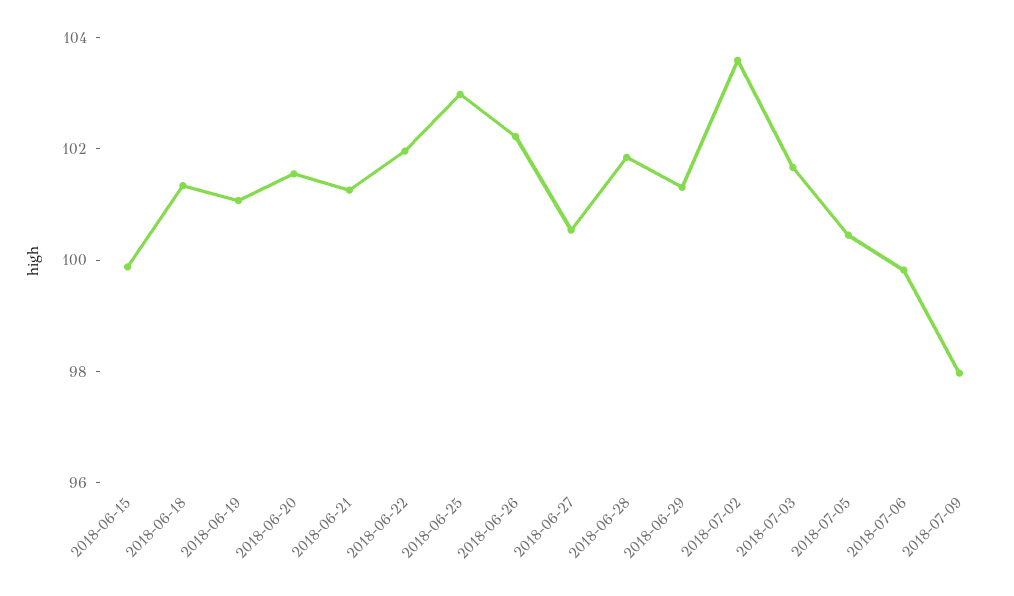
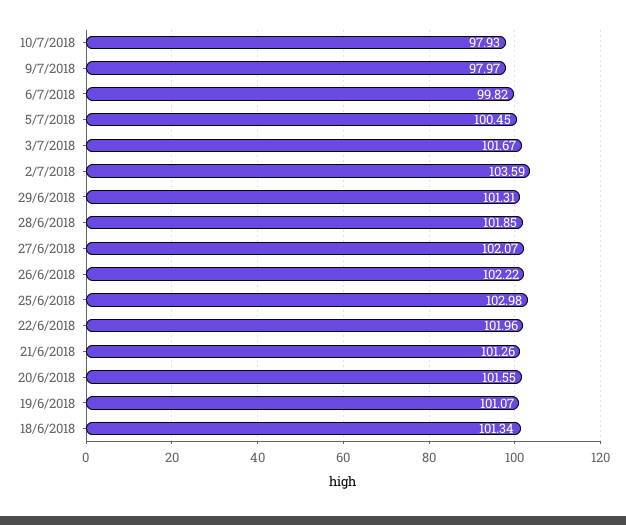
2018-06-15: 100 -> none
2018-06-27: 100.5 -> 102.07
10/7/2018: none -> 97.93

